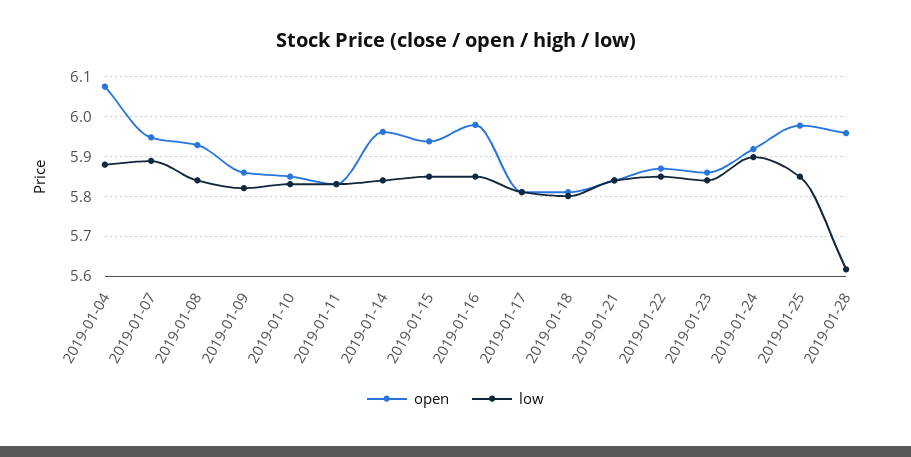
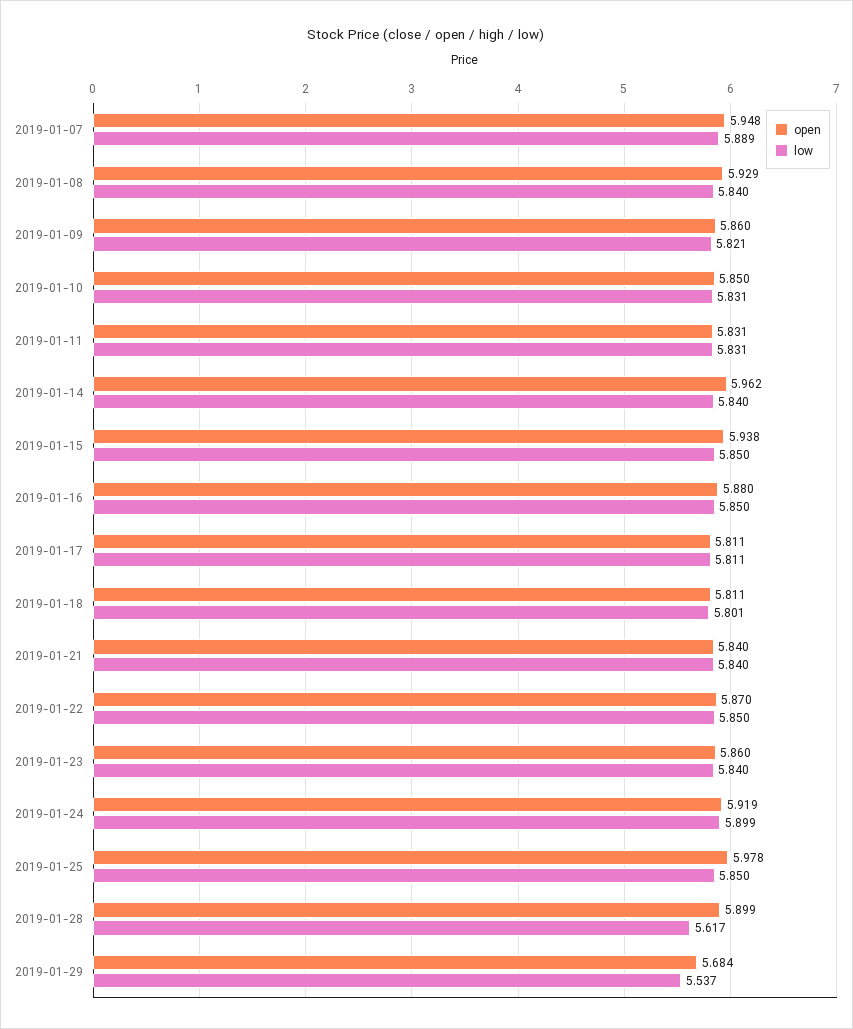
open, 2019-01-04: 6.08 -> none
low, 2019-01-04: 5.88 -> none
open, 2019-01-16: 5.98 -> 5.88
open, 2019-01-28: 5.96 -> 5.899
open, 2019-01-29: none -> 5.684
low, 2019-01-29: none -> 5.537

